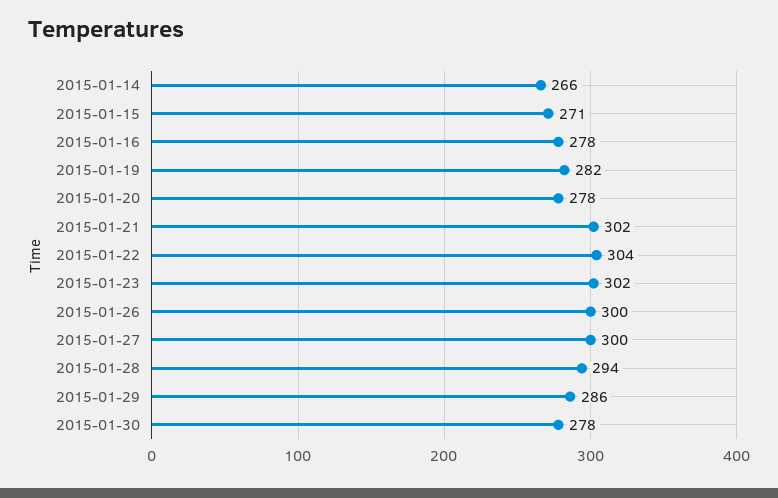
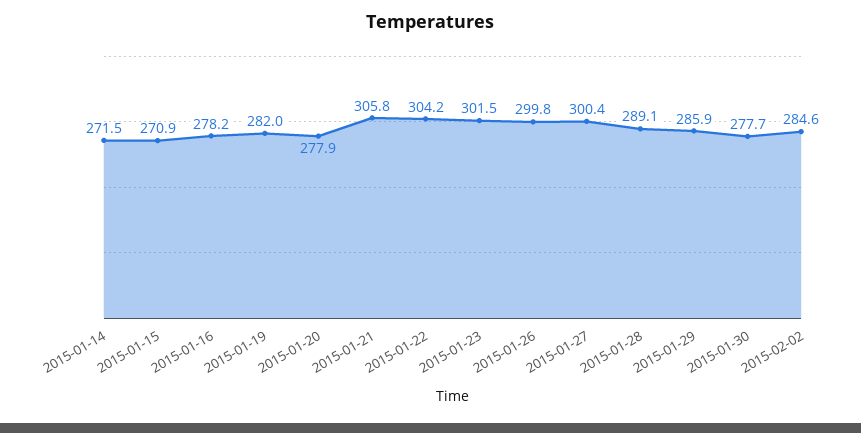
2015-01-14: 266 -> 271.5
2015-01-21: 302 -> 305.8
2015-01-28: 294 -> 289.1
2015-02-02: none -> 284.6

